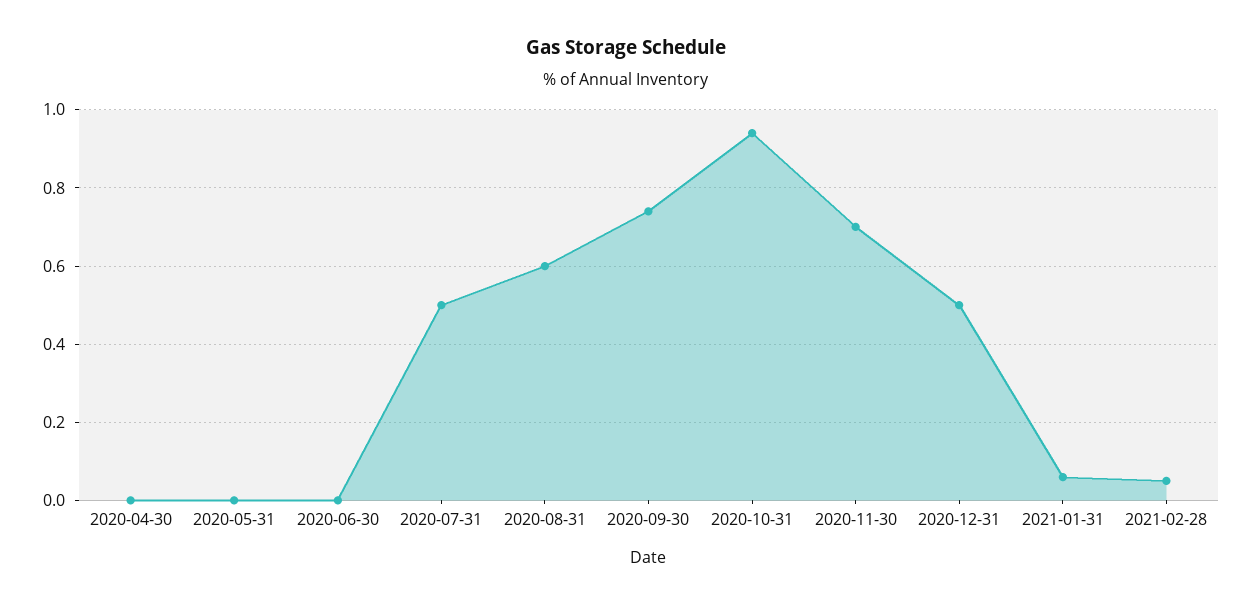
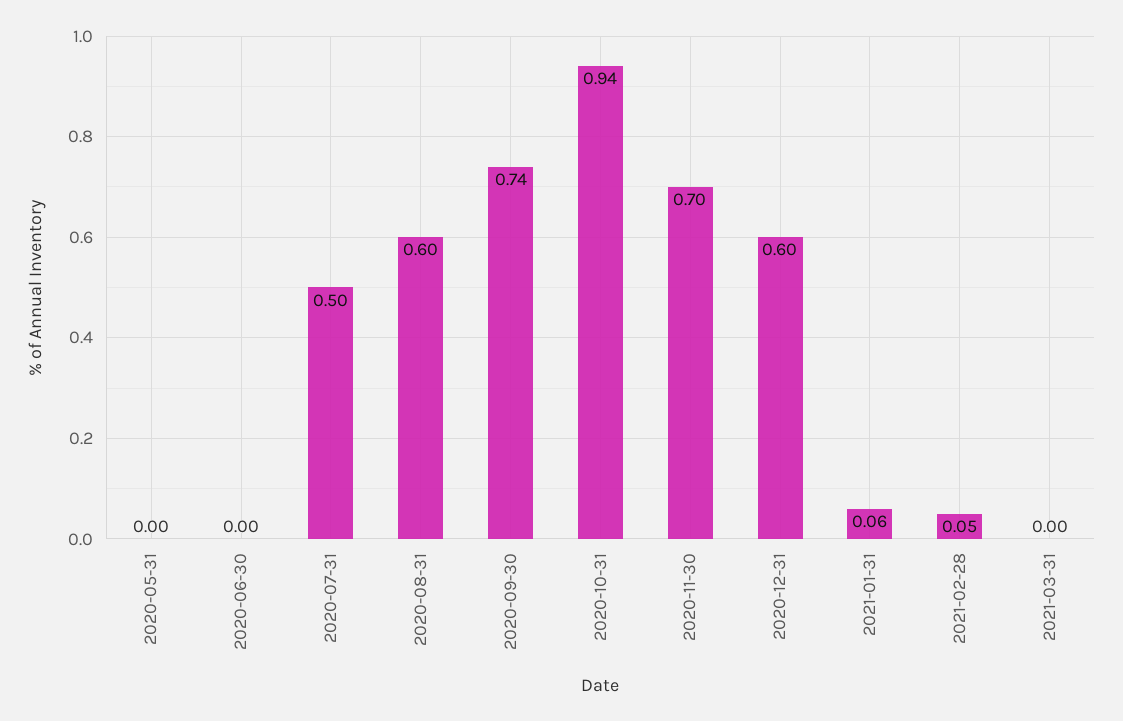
2020-04-30: 0 -> none
2020-12-31: 0.5 -> 0.6
2021-03-31: none -> 0

